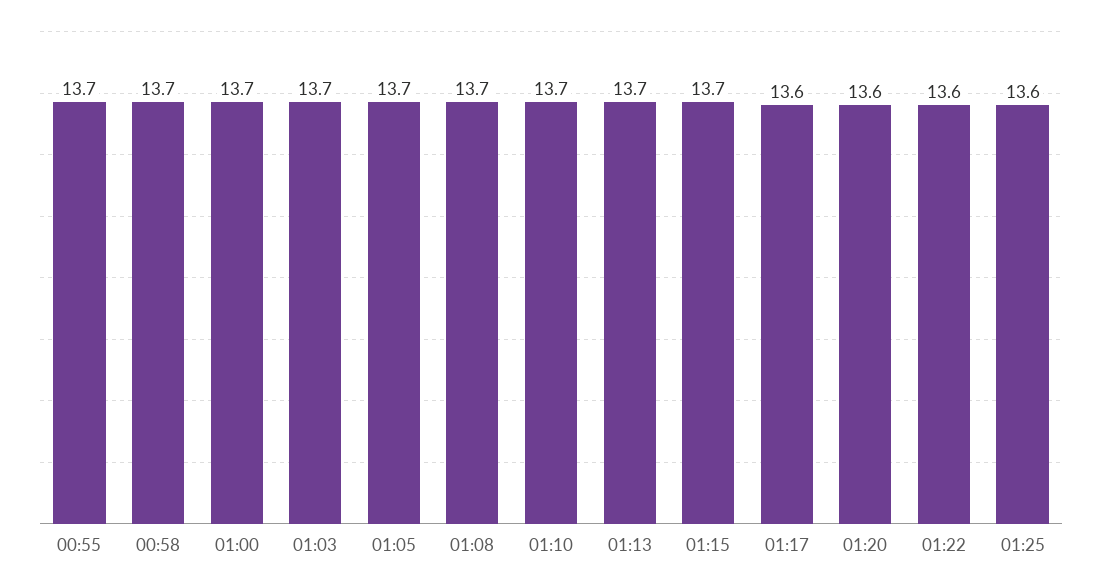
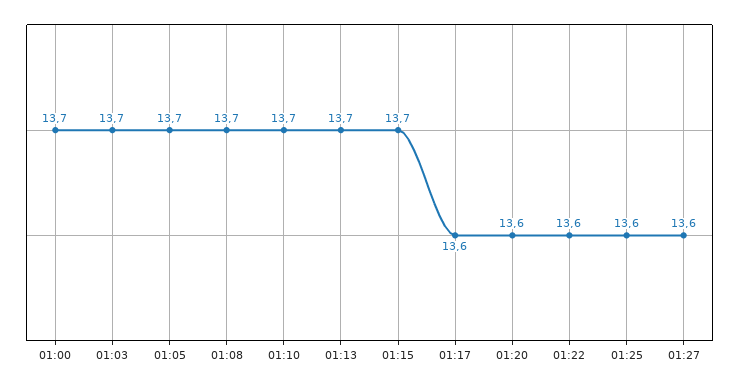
00:55: 13.7 -> none
00:58: 13.7 -> none
01:27: none -> 13.6

